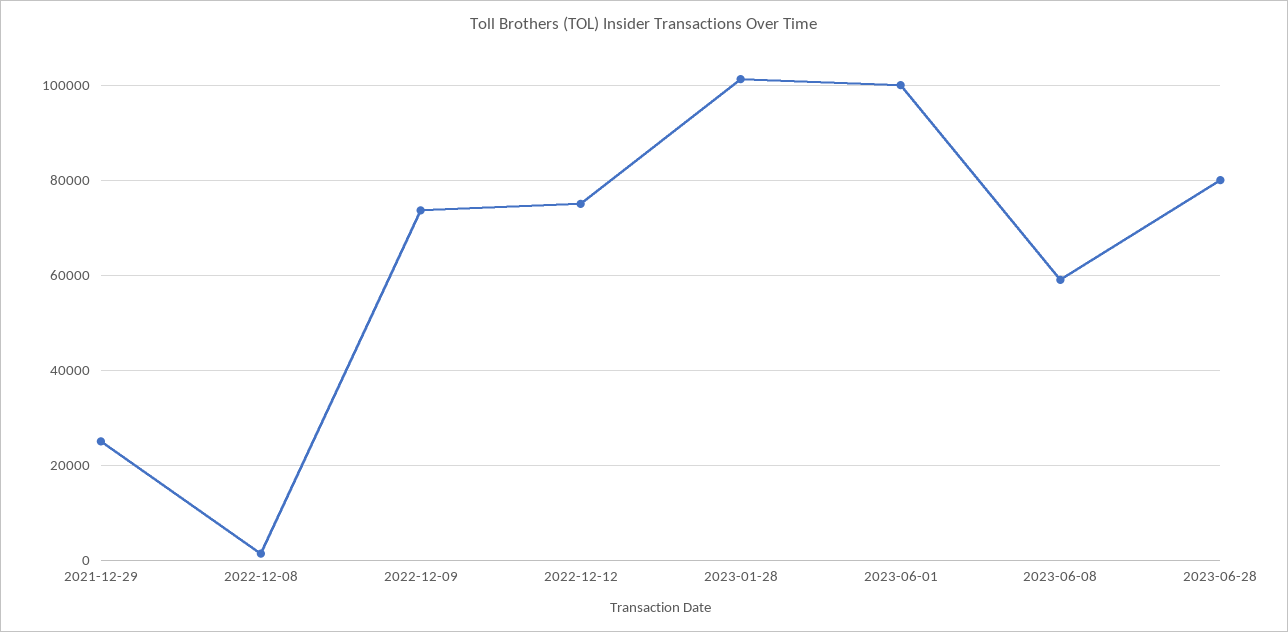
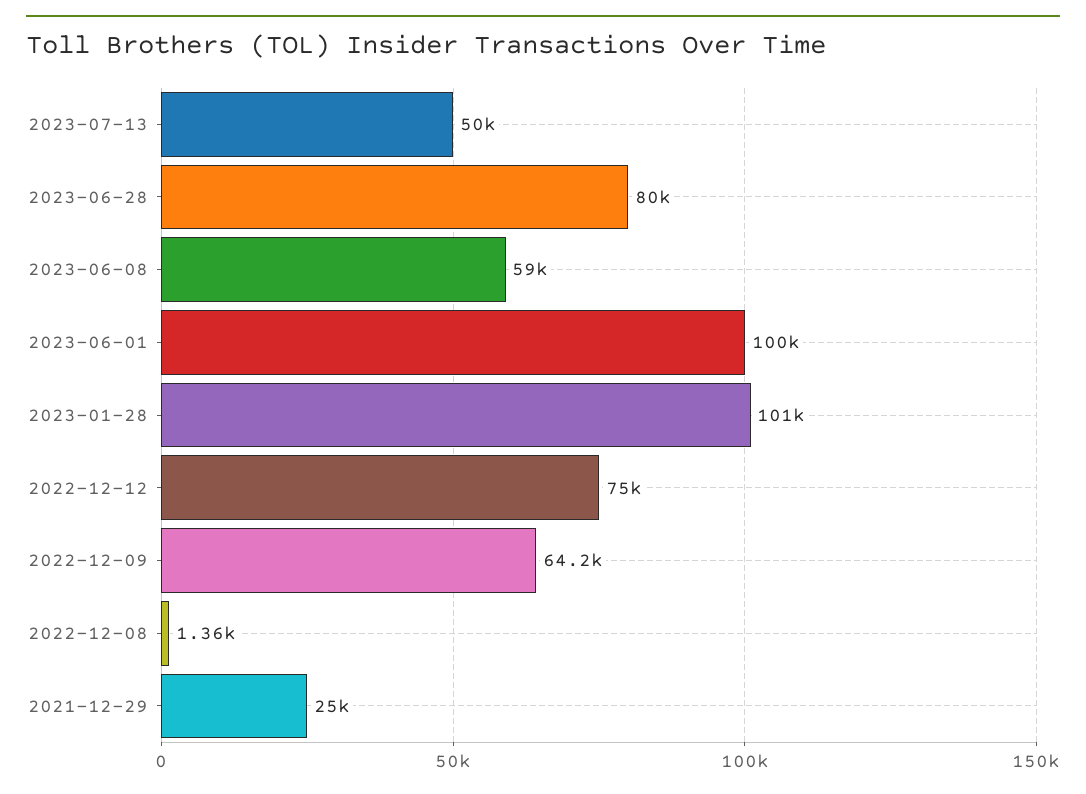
2022-12-09: 74000 -> 64200
2023-07-13: none -> 50000

